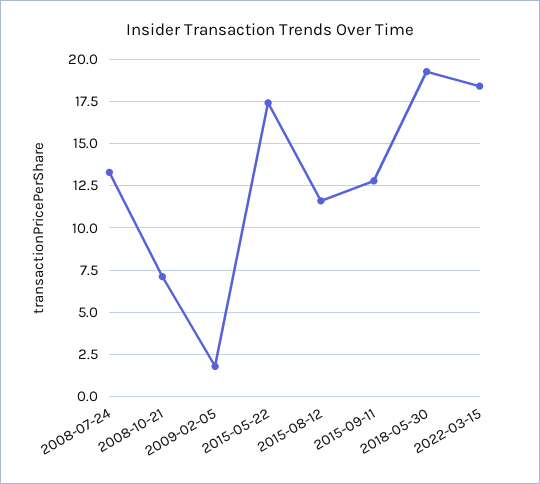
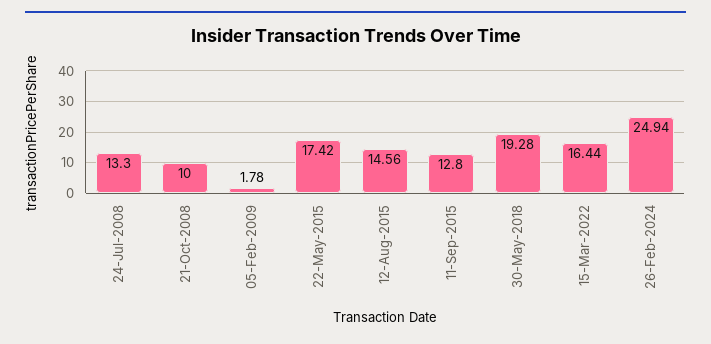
2008-10-21: 7 -> 10
2015-08-12: 11.5 -> 14.56
2022-03-15: 18.5 -> 16.44
26-Feb-2024: none -> 24.94

